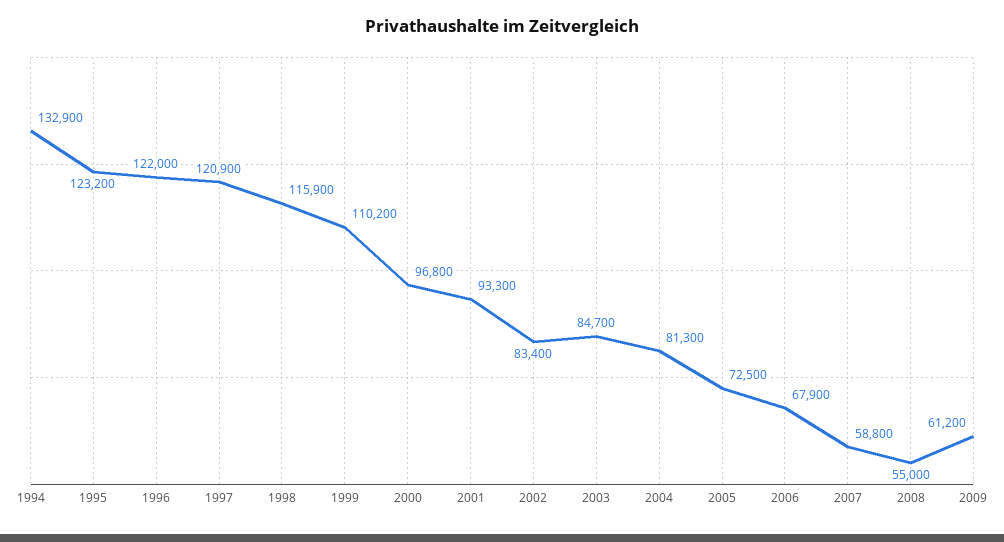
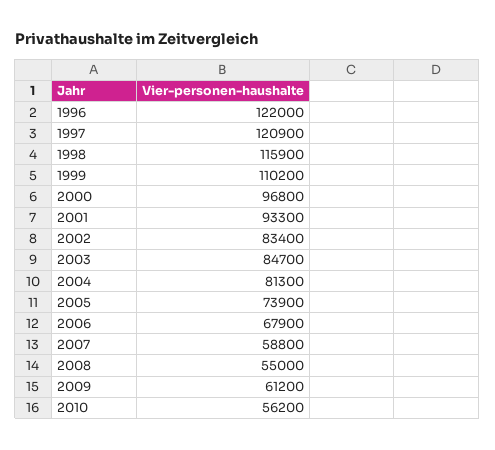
1994: 132900 -> none
1995: 123200 -> none
2005: 72500 -> 73900
2010: none -> 56200

